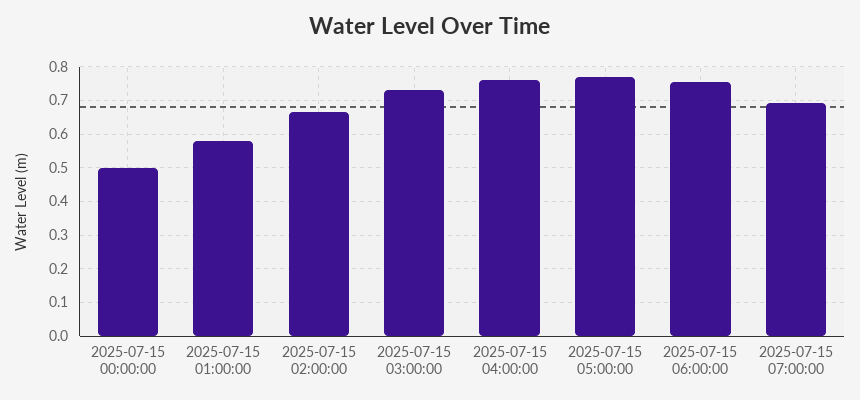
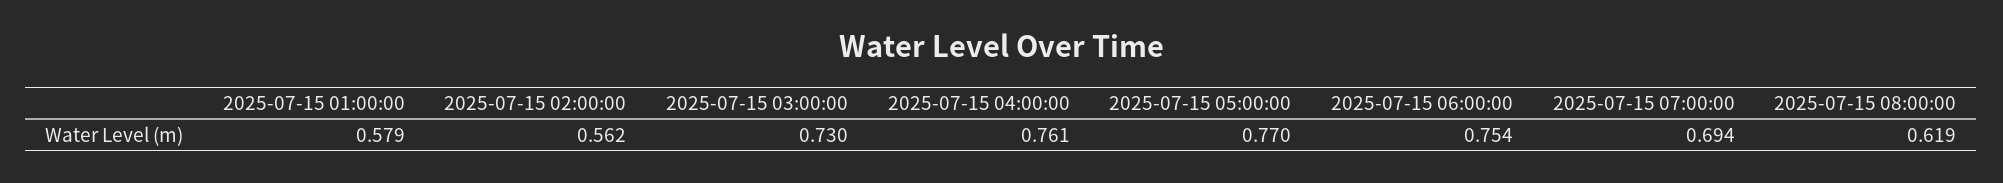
2025-07-15 00:00:00: 0.5 -> none
2025-07-15 02:00:00: 0.66 -> 0.562
2025-07-15 08:00:00: none -> 0.619

